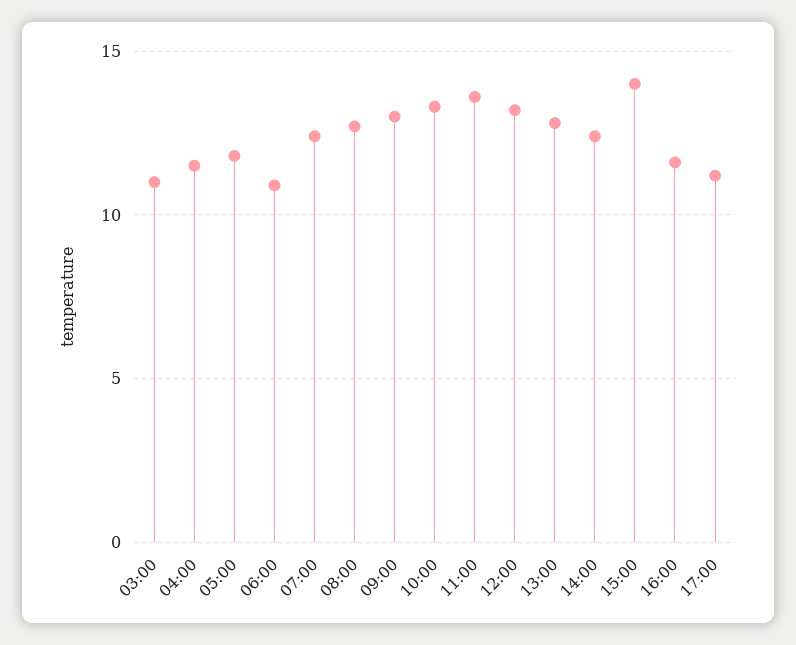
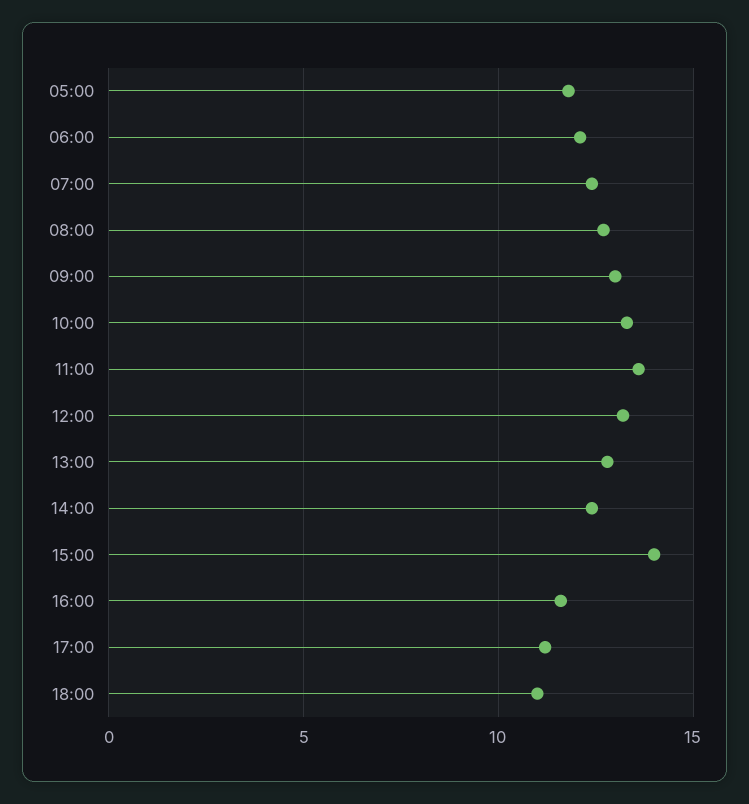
03:00: 11 -> none
04:00: 11.5 -> none
06:00: 11 -> 12
18:00: none -> 11

